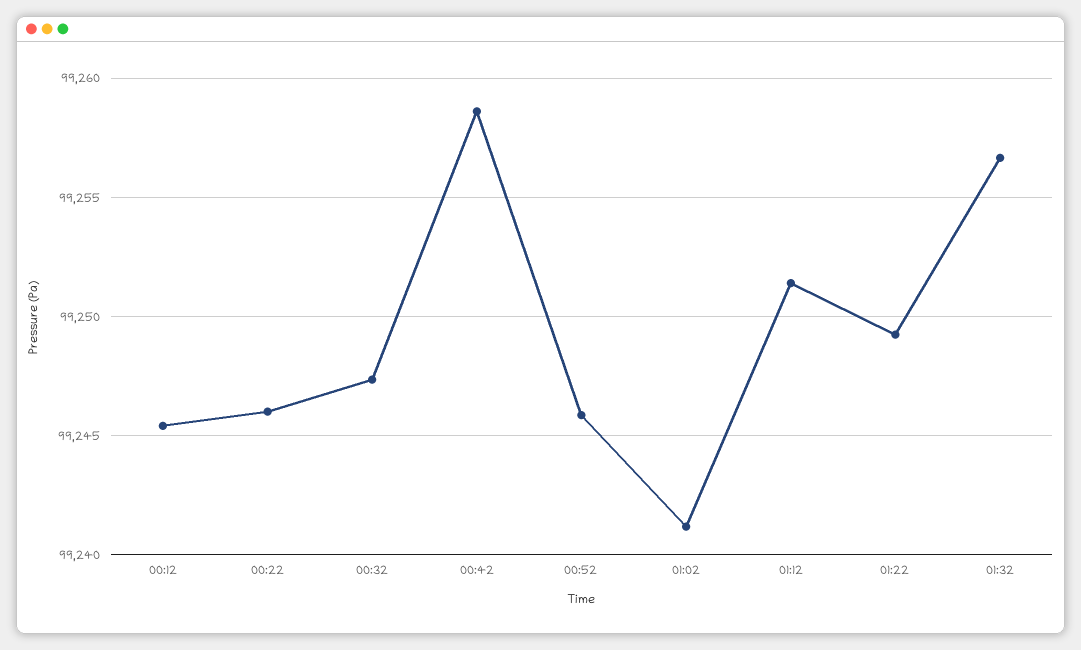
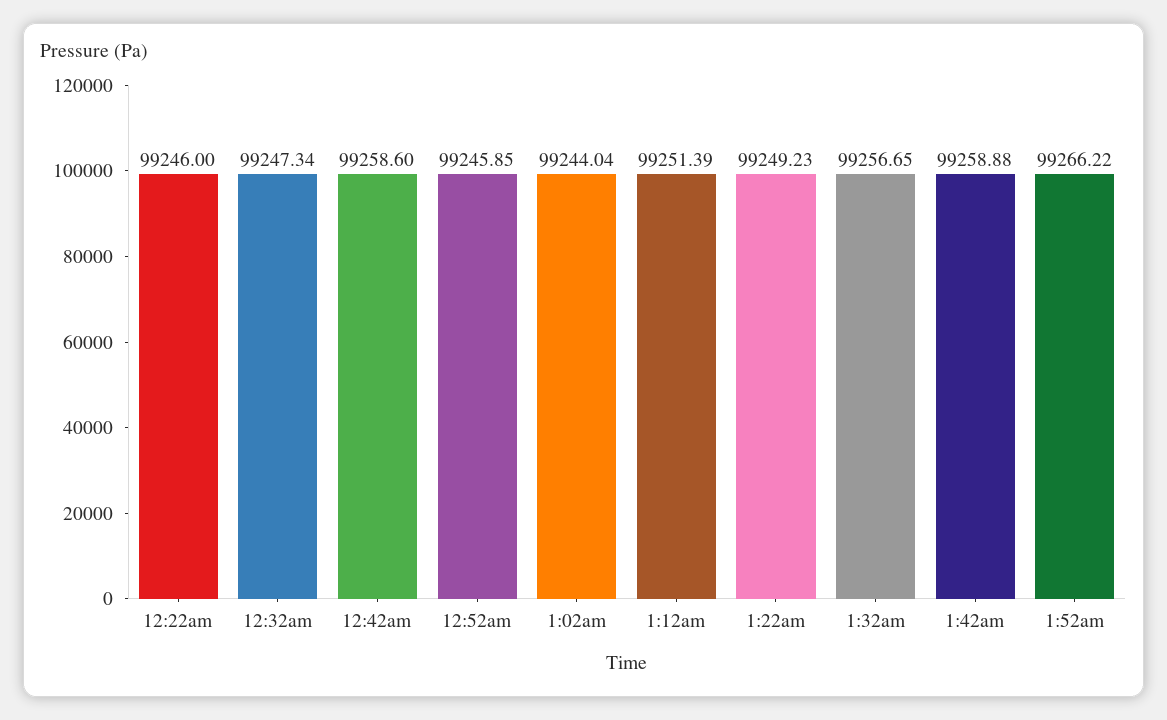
00:12: 99245.5 -> none
01:02: 99241 -> 99244.04
1:42am: none -> 99258.88
1:52am: none -> 99266.22

